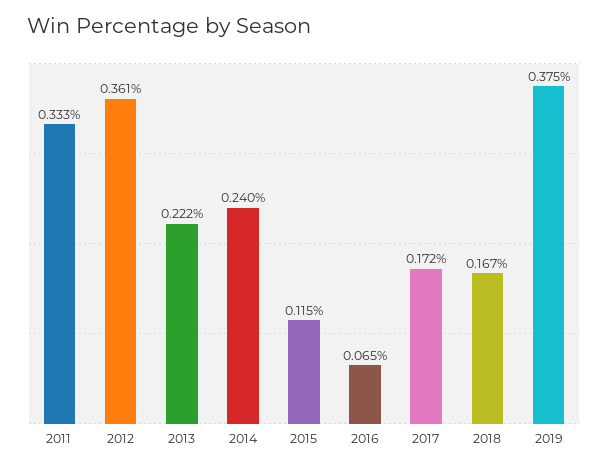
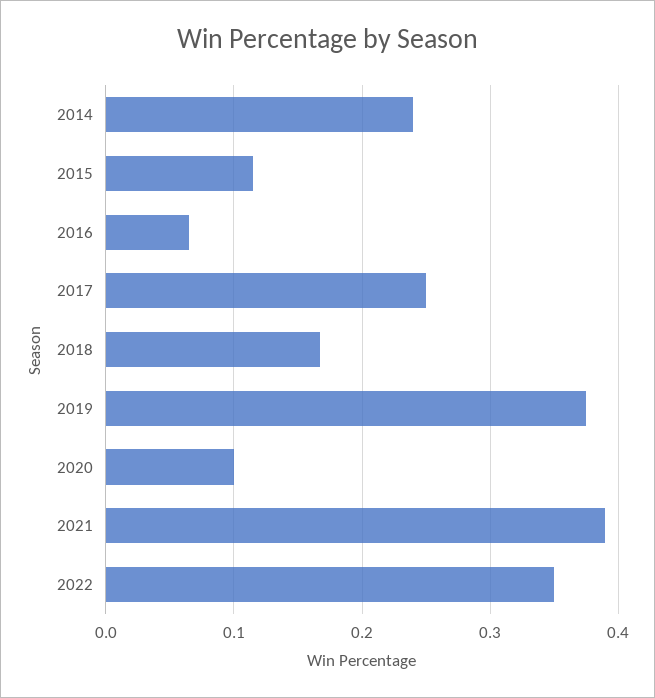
2011: 0.333 -> none
2012: 0.361 -> none
2013: 0.222 -> none
2017: 0.172 -> 0.25
2020: none -> 0.1
2021: none -> 0.39
2022: none -> 0.35

